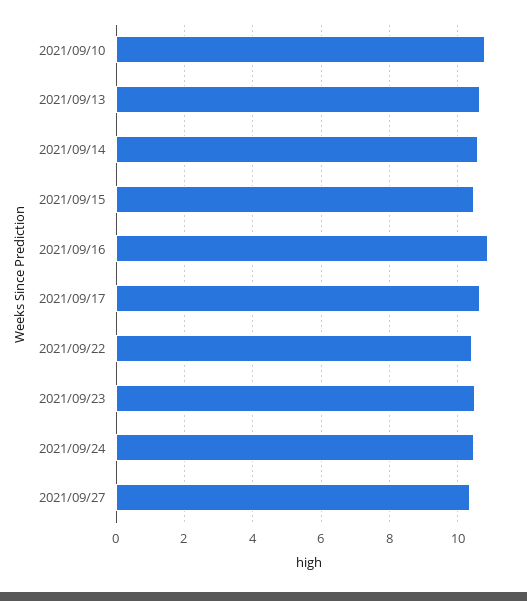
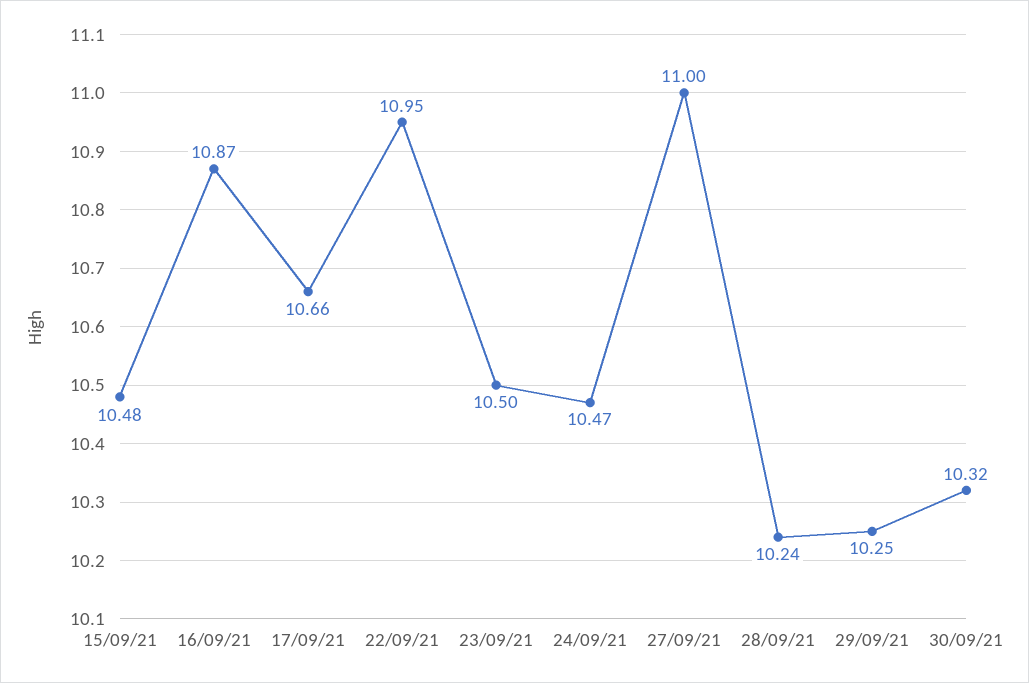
2021/09/10: 10.8 -> none
2021/09/13: 10.6 -> none
2021/09/14: 10.6 -> none
2021/09/22: 10.4 -> 10.95
2021/09/27: 10.4 -> 11
28/09/21: none -> 10.24
29/09/21: none -> 10.25
30/09/21: none -> 10.32

